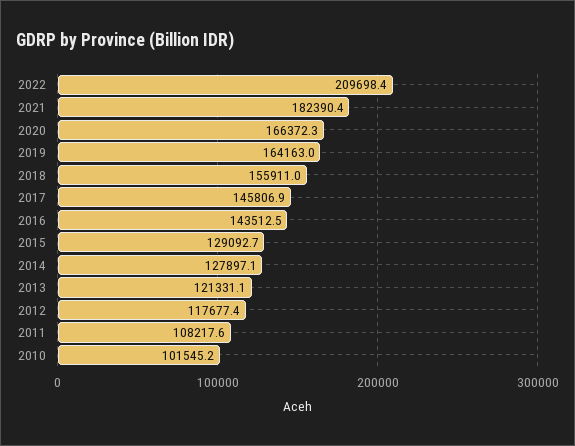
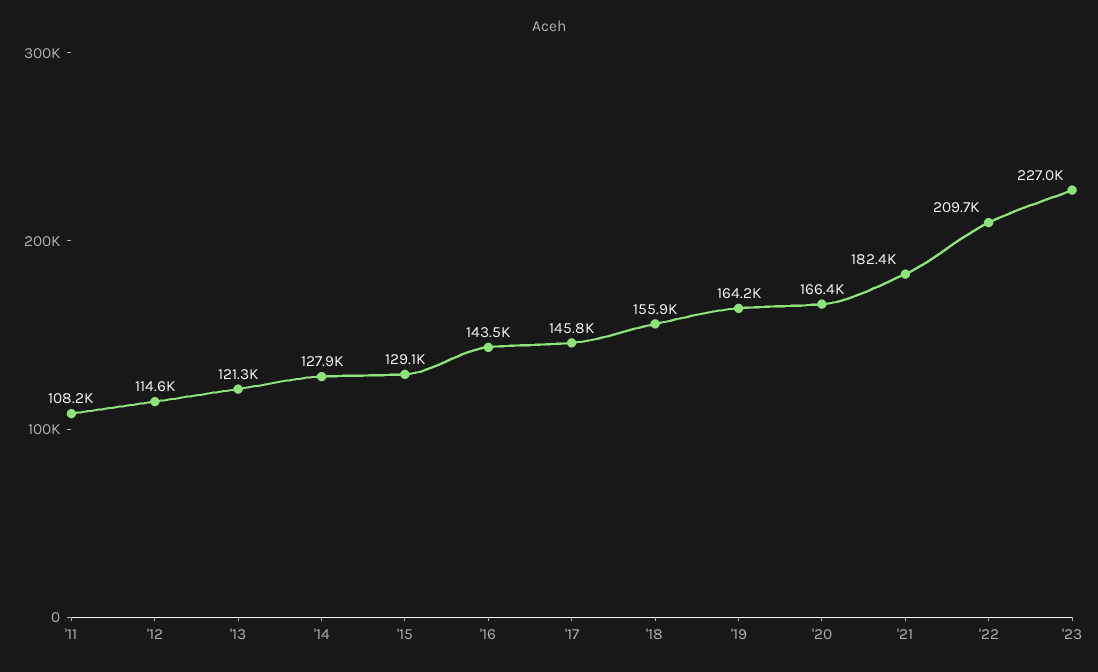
2012: 117677.4 -> 114600
2010: 101545.2 -> none
'23: none -> 227000

